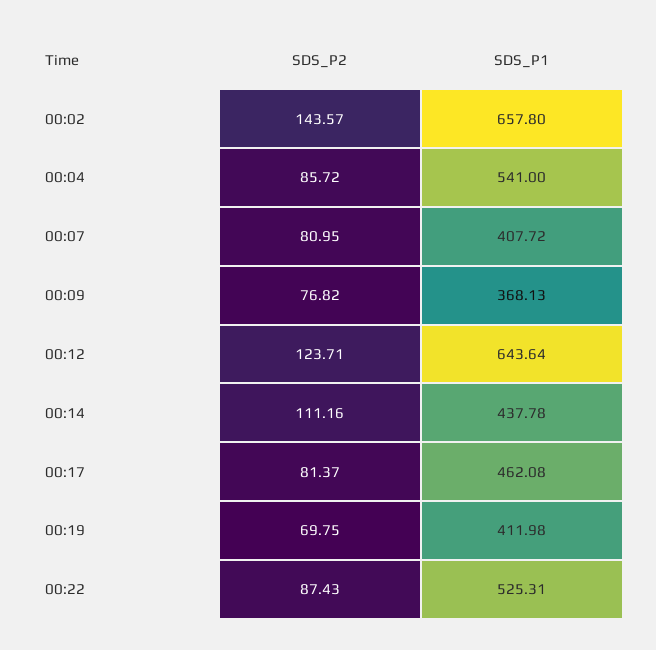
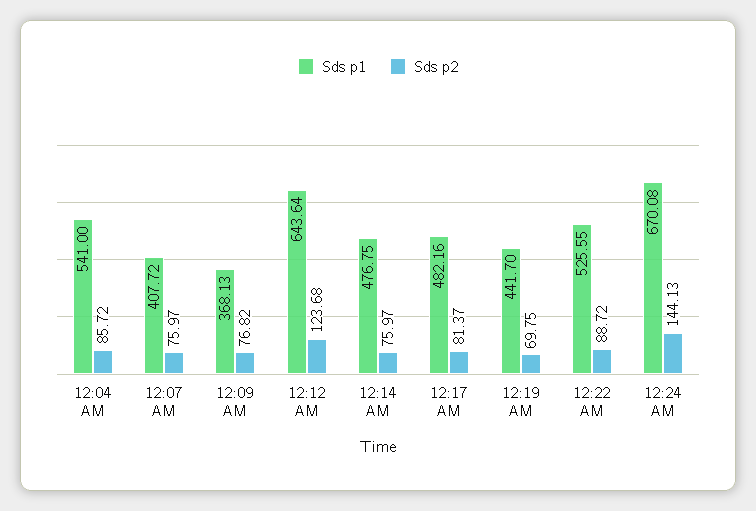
SDS_P2, 00:02: 143.57 -> none
SDS_P1, 00:02: 657.8 -> none
SDS_P2, 00:07: 80.95 -> 75.97
SDS_P2, 00:12: 123.71 -> 123.68
SDS_P2, 00:14: 111.16 -> 75.97
SDS_P1, 00:14: 437.78 -> 476.75
SDS_P1, 00:17: 462.08 -> 482.16
SDS_P1, 00:19: 411.98 -> 441.7
SDS_P2, 00:22: 87.43 -> 88.72
SDS_P1, 00:22: 525.31 -> 525.55
SDS_P1, 12:24 AM: none -> 670.08
SDS_P2, 12:24 AM: none -> 144.13

